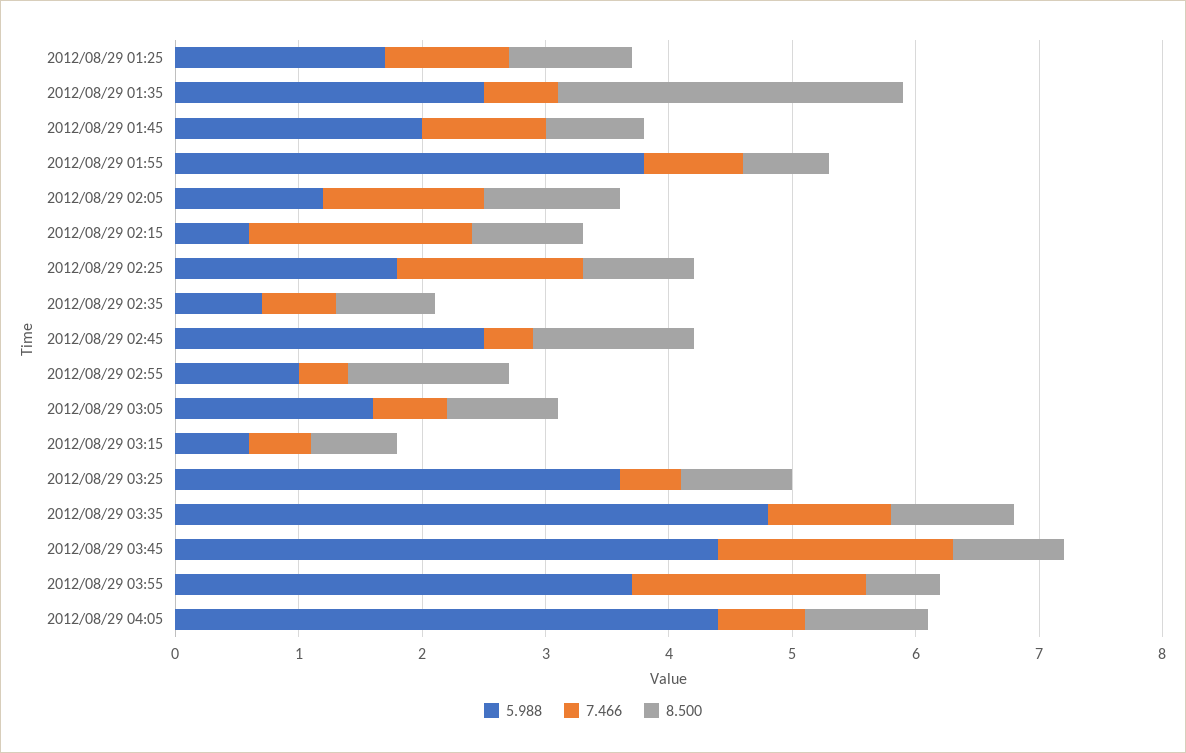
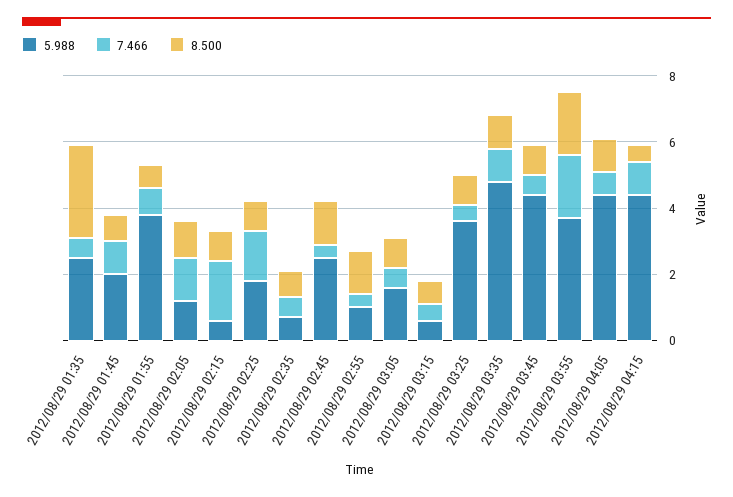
5.988, 2012/08/29 01:25: 1.7 -> none
7.466, 2012/08/29 01:25: 1 -> none
8.500, 2012/08/29 01:25: 1 -> none
7.466, 2012/08/29 03:45: 1.9 -> 0.5
8.500, 2012/08/29 03:55: 0.6 -> 2
5.988, 2012/08/29 04:15: none -> 4.5
7.466, 2012/08/29 04:15: none -> 1
8.500, 2012/08/29 04:15: none -> 0.5

